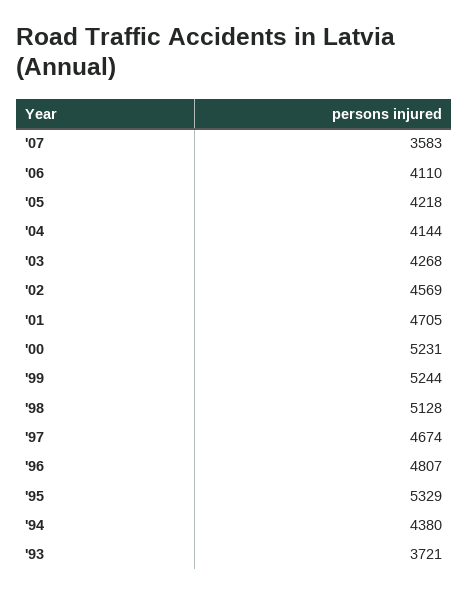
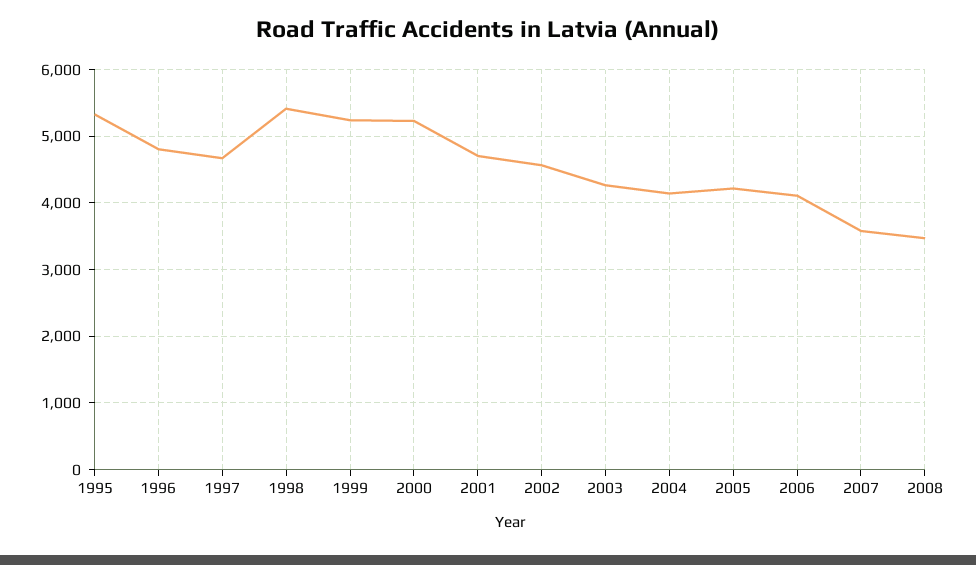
'98: 5128 -> 5400
'94: 4380 -> none
'93: 3721 -> none
2008: none -> 3500

